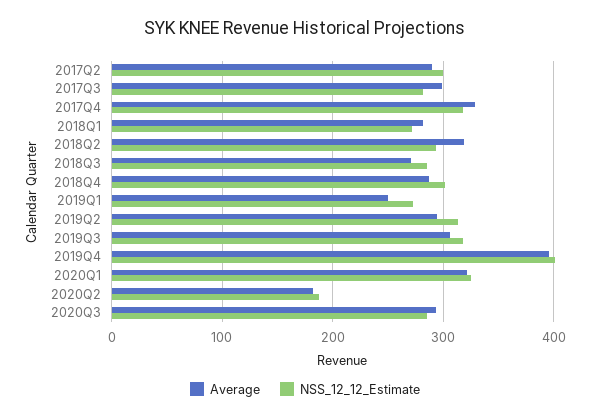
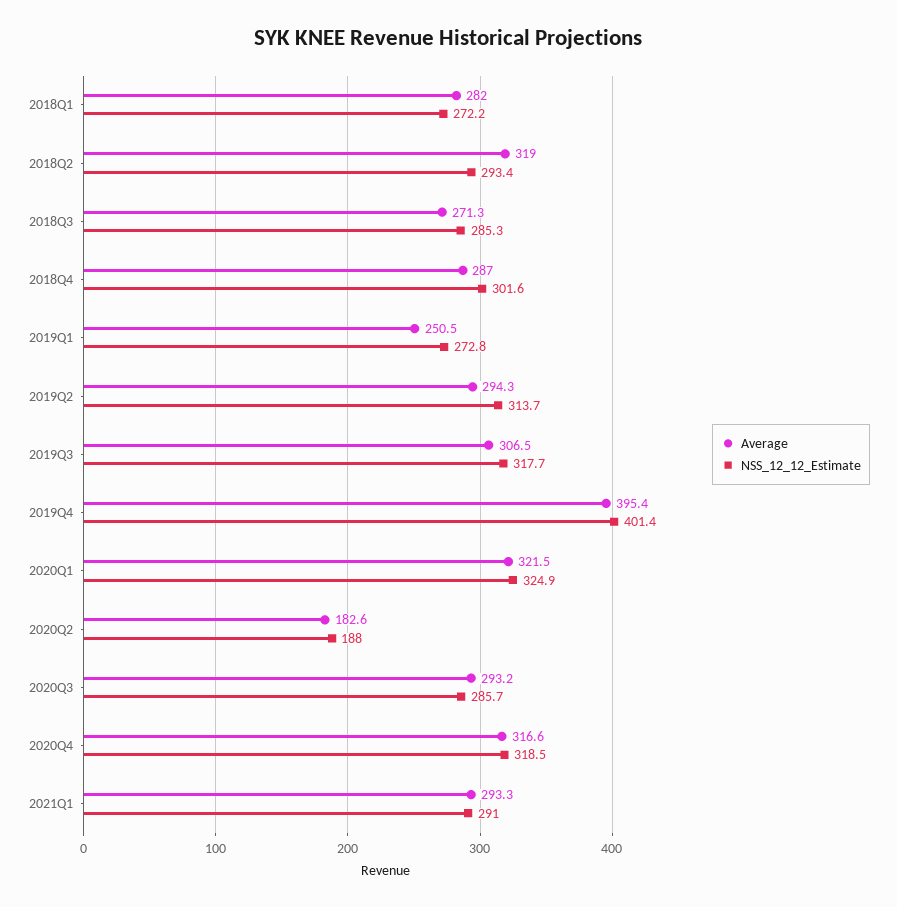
Average, 2017Q2: 290 -> none
NSS_12_12_Estimate, 2017Q2: 300 -> none
Average, 2017Q3: 300 -> none
NSS_12_12_Estimate, 2017Q3: 280 -> none
Average, 2017Q4: 330 -> none
NSS_12_12_Estimate, 2017Q4: 320 -> none
Average, 2020Q4: none -> 316.6
NSS_12_12_Estimate, 2020Q4: none -> 318.5
Average, 2021Q1: none -> 293.3
NSS_12_12_Estimate, 2021Q1: none -> 291

